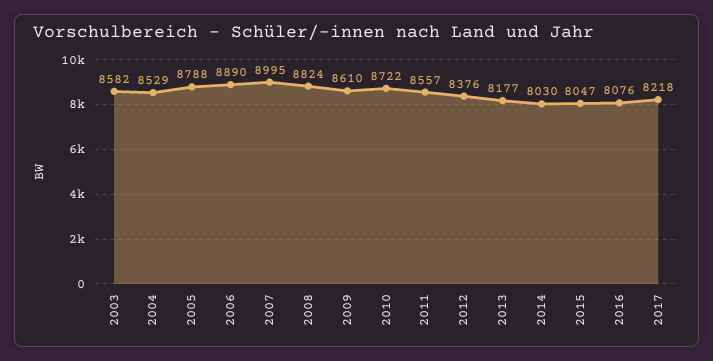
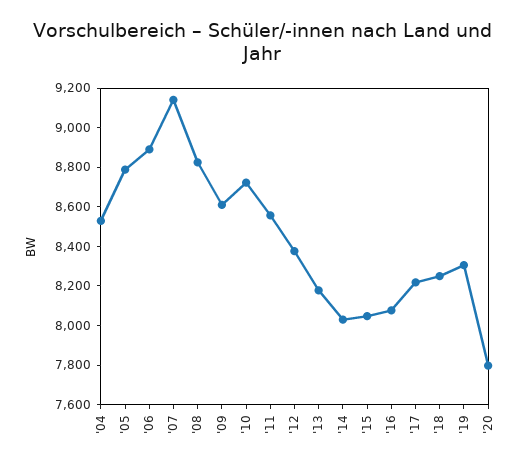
2003: 8582 -> none
2007: 8995 -> 9150
'18: none -> 8250
'19: none -> 8300
'20: none -> 7800

